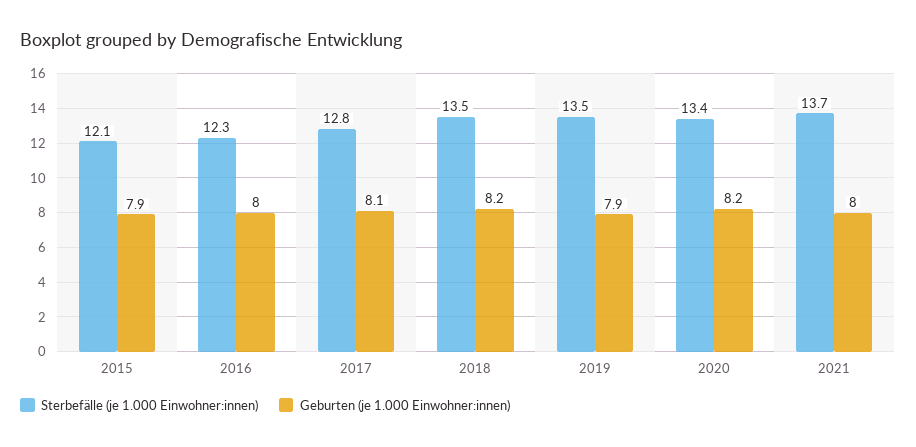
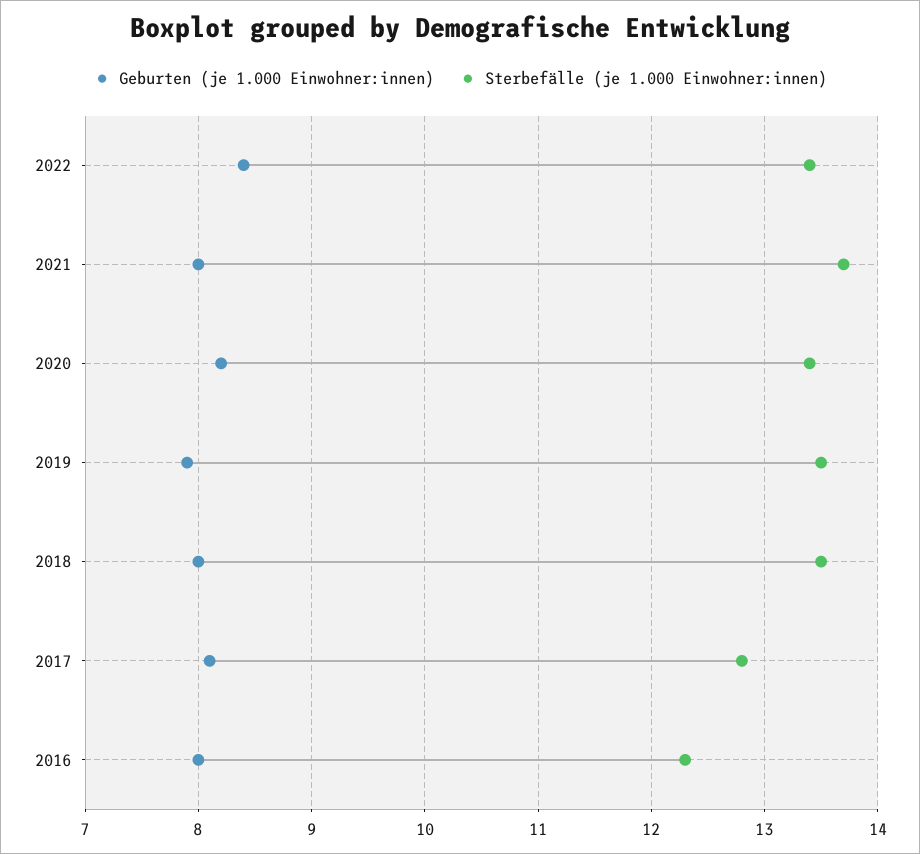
Sterbefälle (je 1.000 Einwohner:innen), 2015: 12.1 -> none
Geburten (je 1.000 Einwohner:innen), 2015: 7.9 -> none
Geburten (je 1.000 Einwohner:innen), 2018: 8.2 -> 8
Geburten (je 1.000 Einwohner:innen), 2022: none -> 8.4
Sterbefälle (je 1.000 Einwohner:innen), 2022: none -> 13.4

